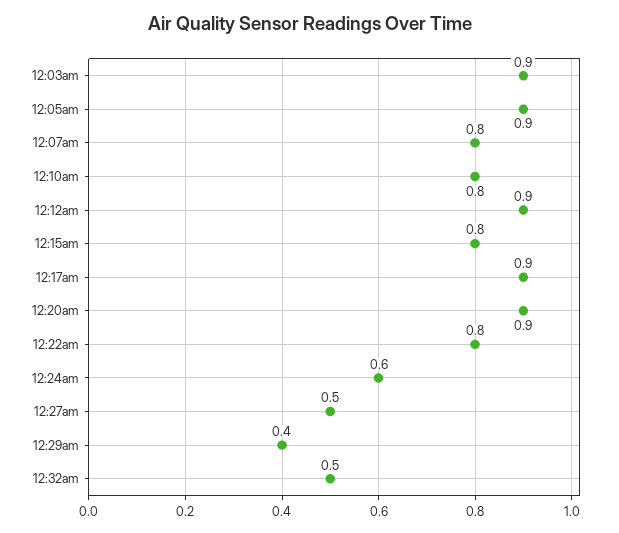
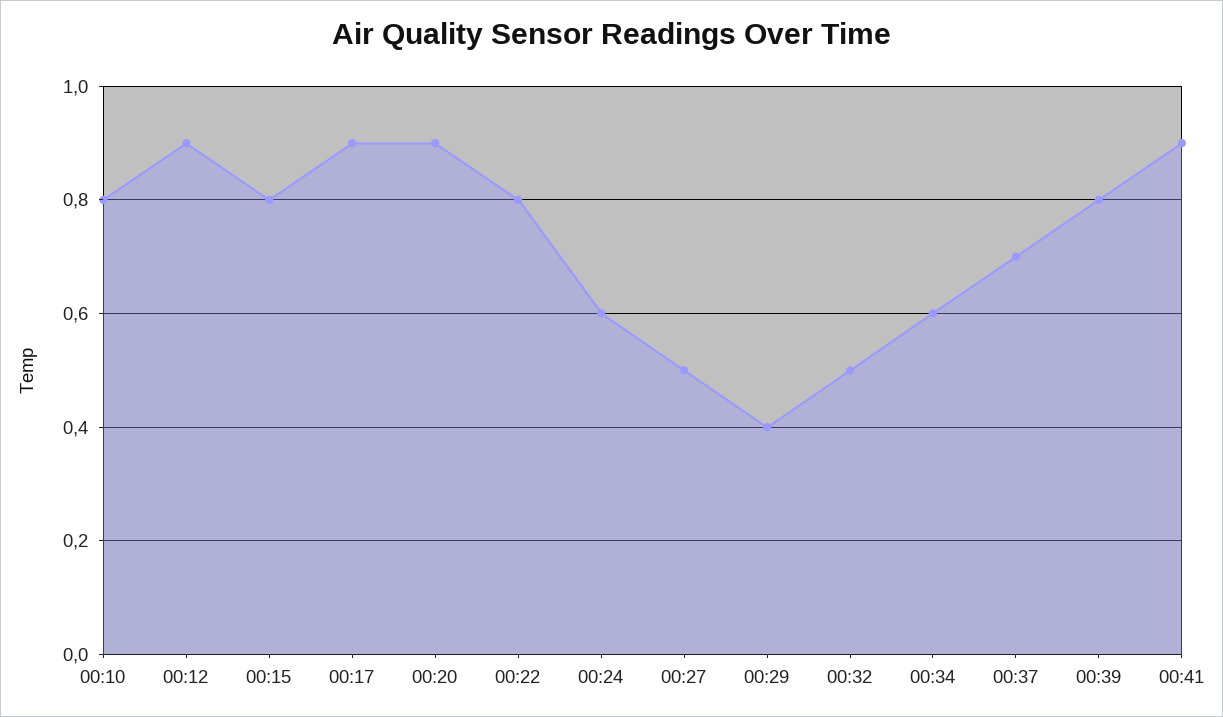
12:03am: 0.9 -> none
12:05am: 0.9 -> none
12:07am: 0.8 -> none
00:34: none -> 0.6
00:37: none -> 0.7
00:39: none -> 0.8
00:41: none -> 0.9

